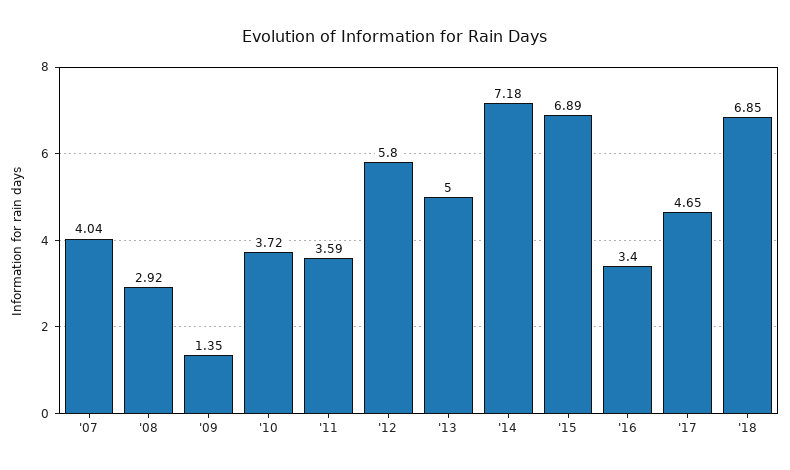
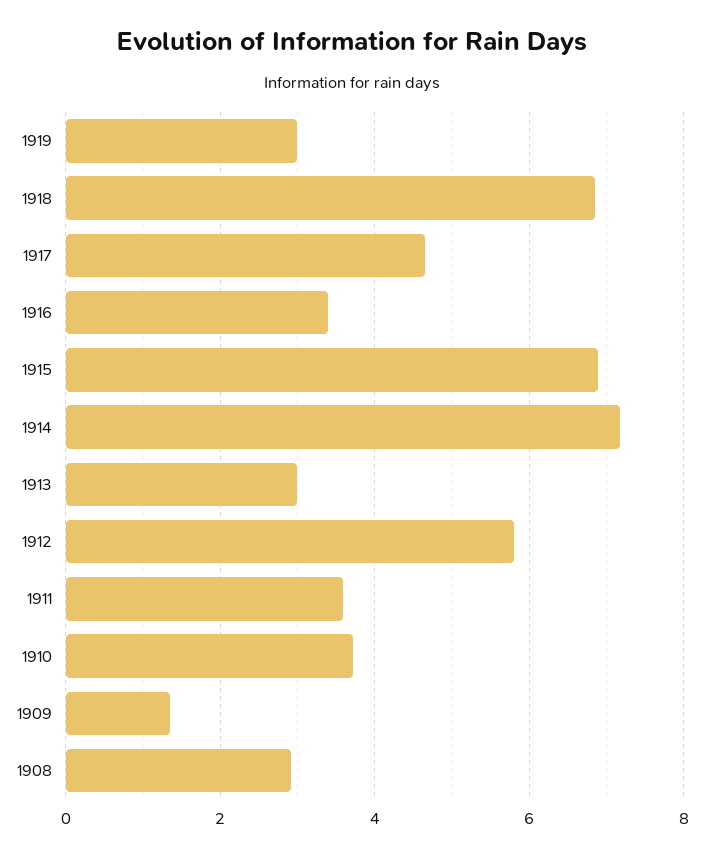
'07: 4.04 -> none
'13: 5 -> 3
1919: none -> 3

